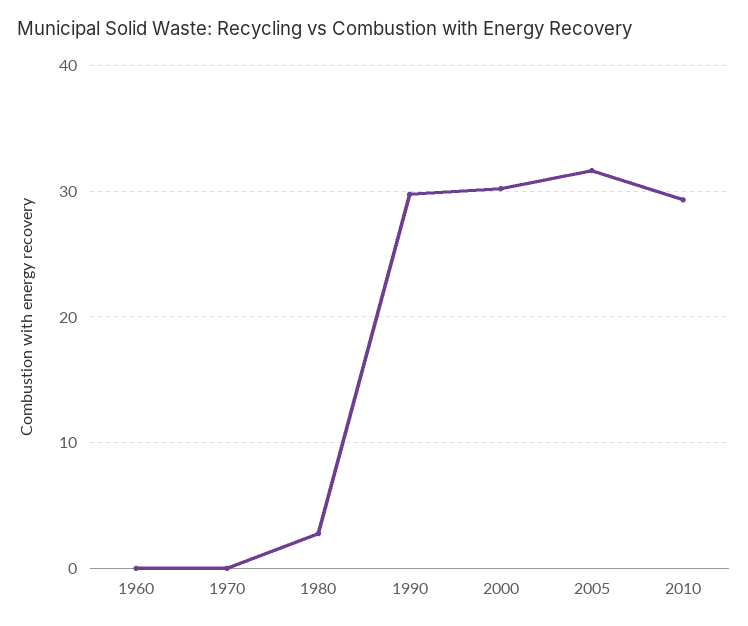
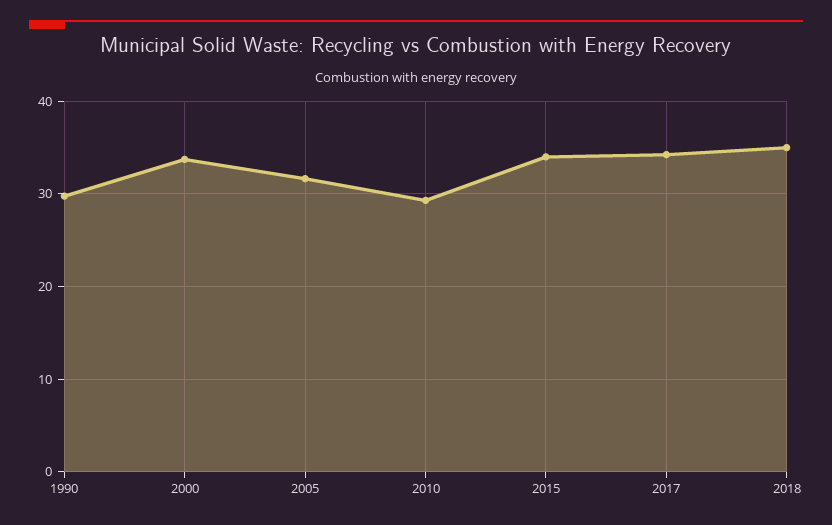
1960: 0 -> none
1970: 0 -> none
1980: 3 -> none
2000: 30 -> 34
2015: none -> 34
2017: none -> 34
2018: none -> 35

